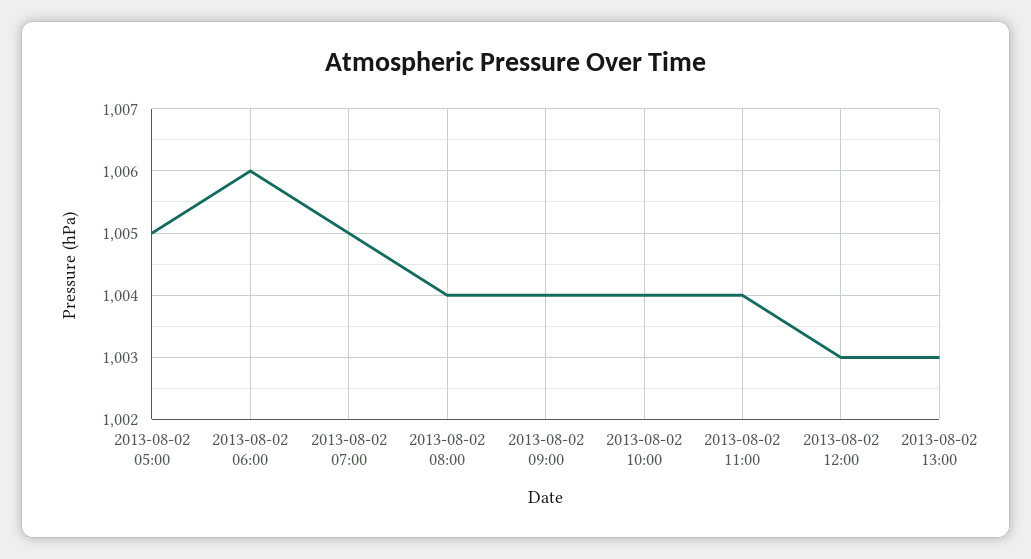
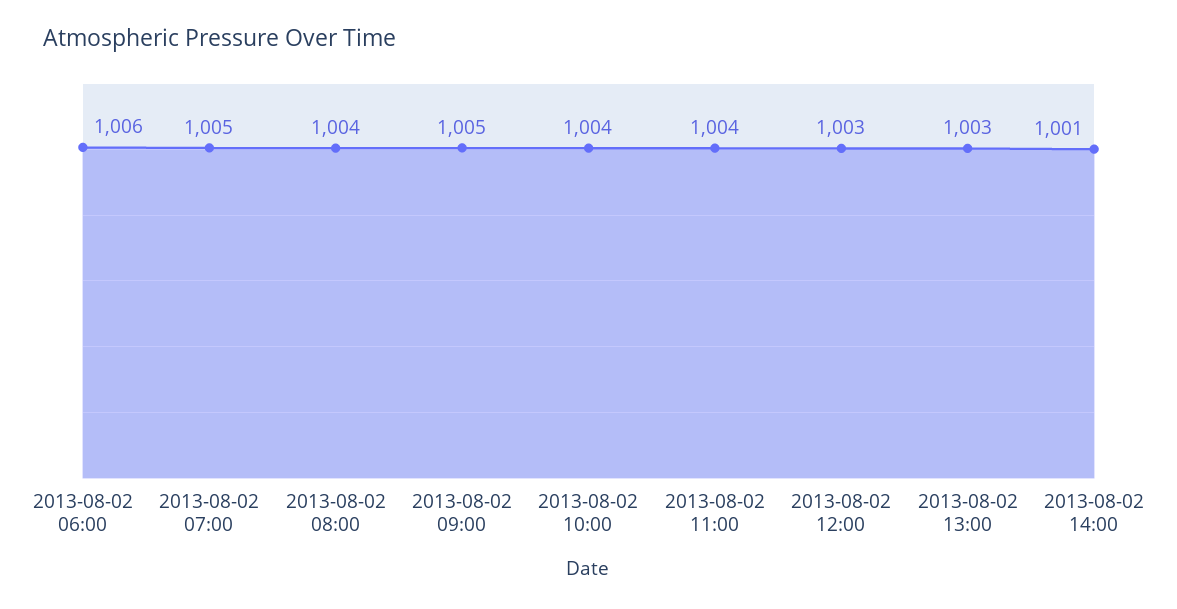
2013-08-02 05:00: 1005 -> none
2013-08-02 09:00: 1004 -> 1005
2013-08-02 14:00: none -> 1001

